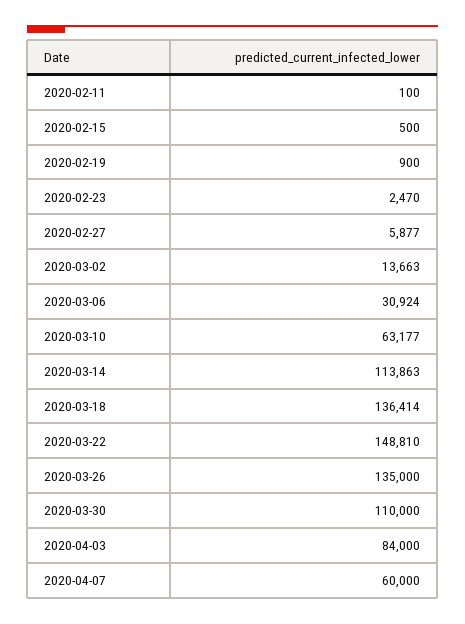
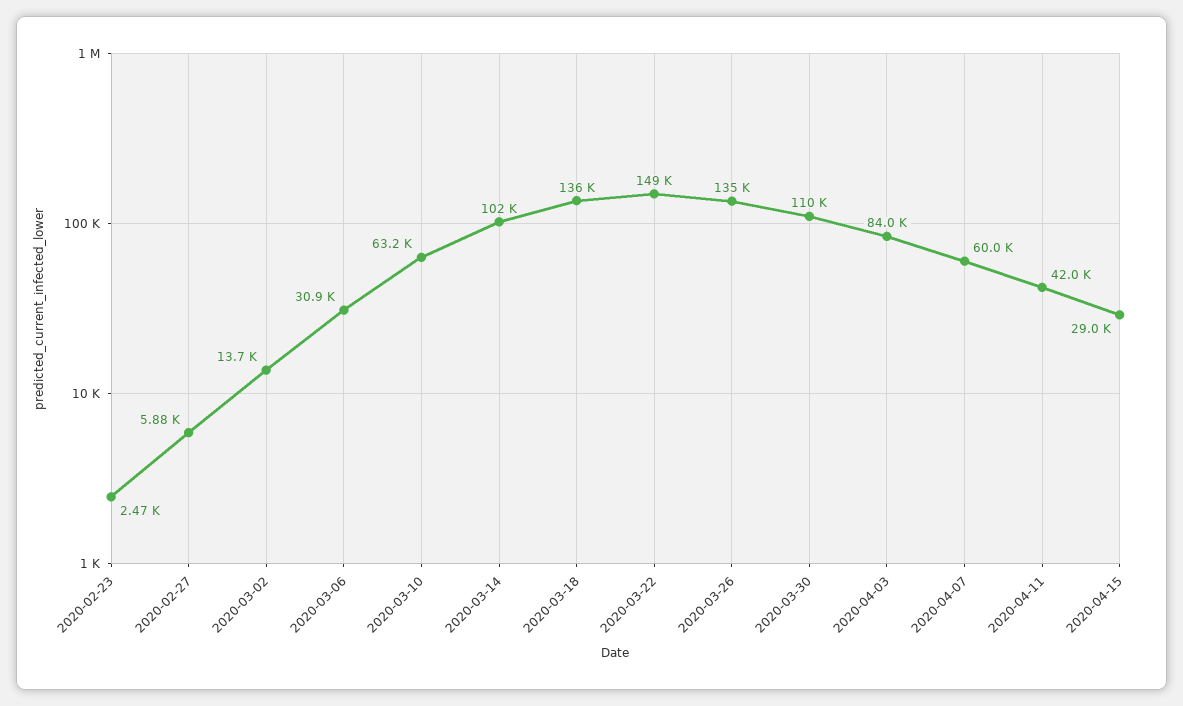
2020-02-11: 100 -> none
2020-02-15: 500 -> none
2020-02-19: 900 -> none
2020-03-14: 113863 -> 102000
2020-04-11: none -> 42000
2020-04-15: none -> 29000

